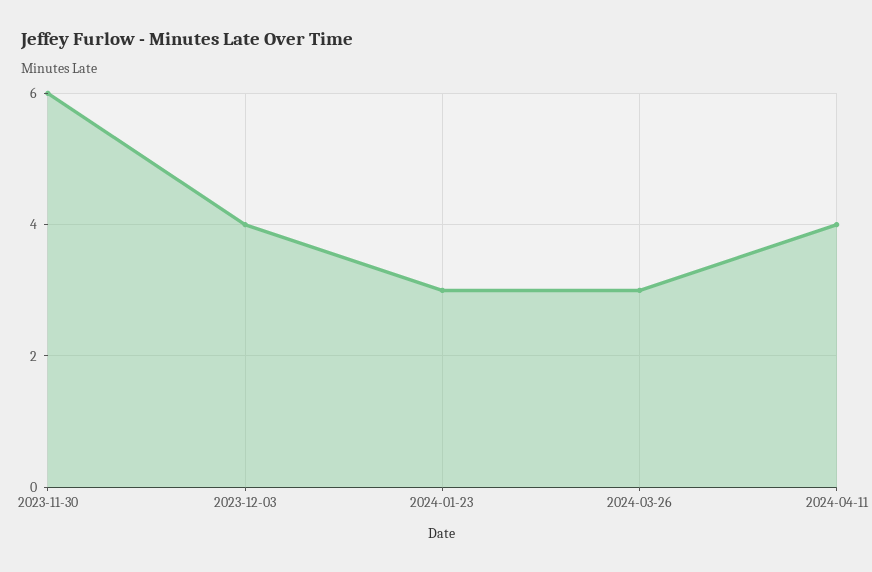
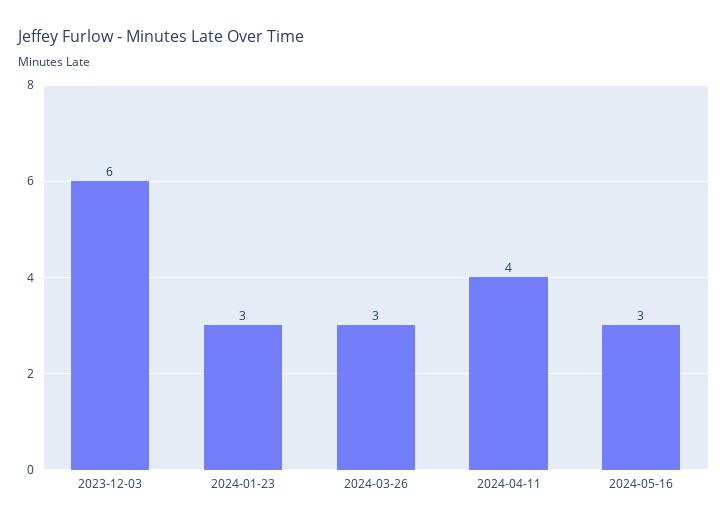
2023-11-30: 6 -> none
2023-12-03: 4 -> 6
2024-05-16: none -> 3

